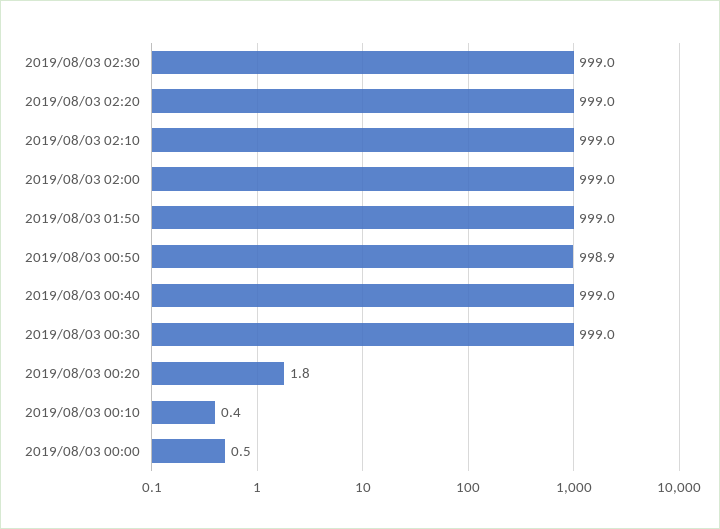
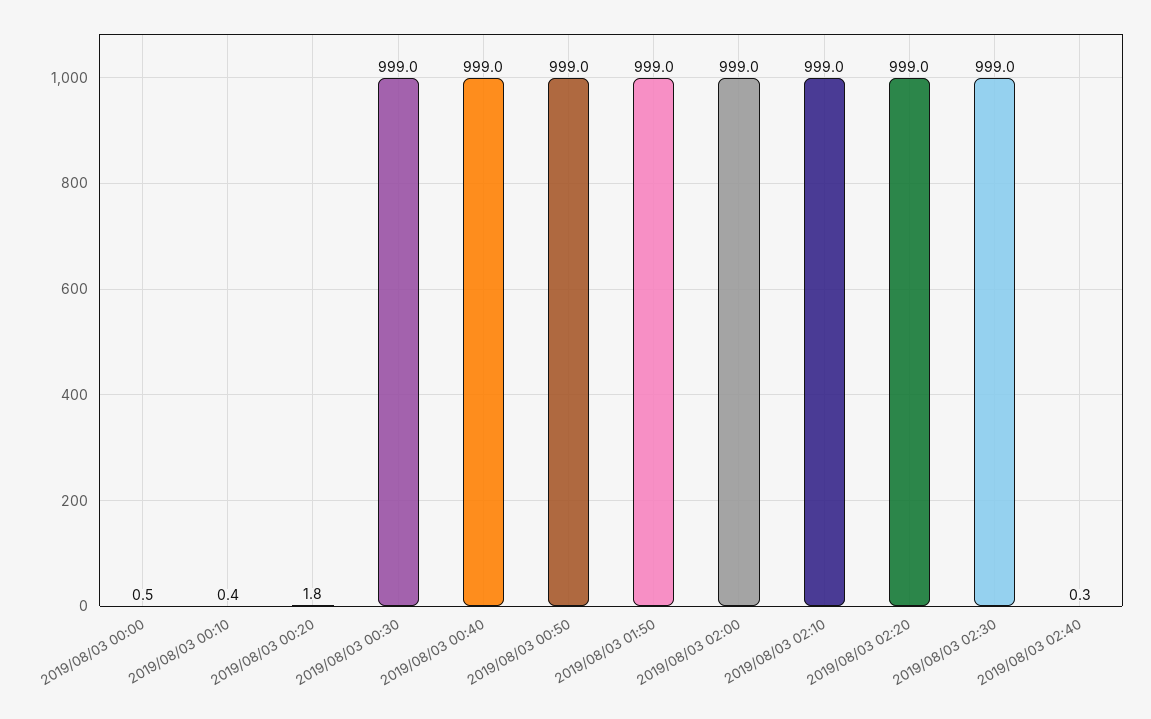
2019/08/03 00:50: 998.9 -> 999
2019/08/03 02:40: none -> 0.3

